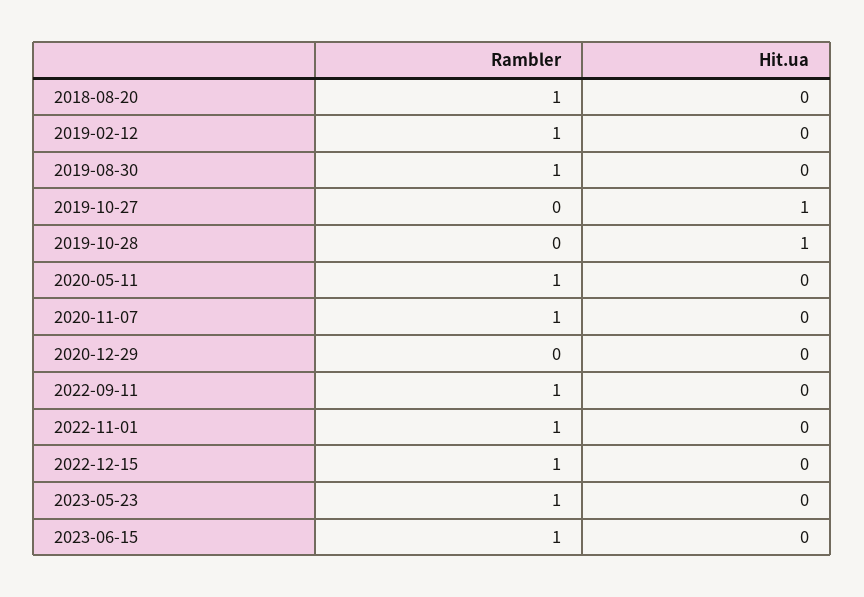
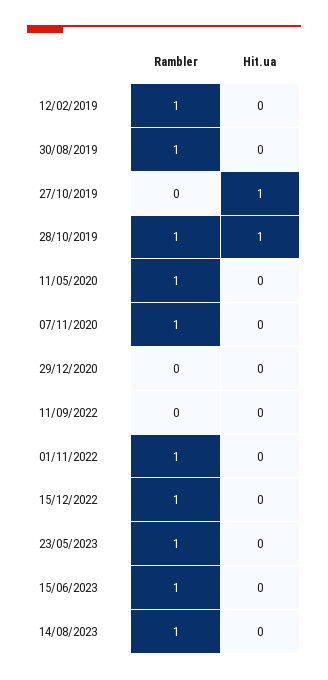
Rambler, 2018-08-20: 1 -> none
Hit.ua, 2018-08-20: 0 -> none
Rambler, 2019-10-28: 0 -> 1
Rambler, 2022-09-11: 1 -> 0
Rambler, 14/08/2023: none -> 1
Hit.ua, 14/08/2023: none -> 0

